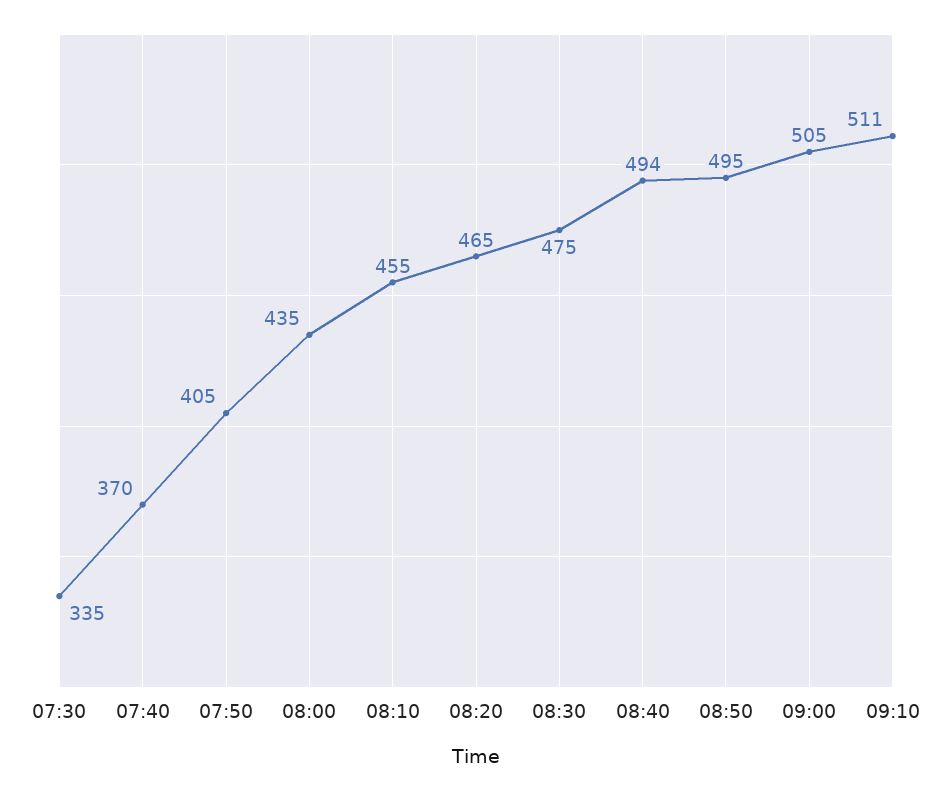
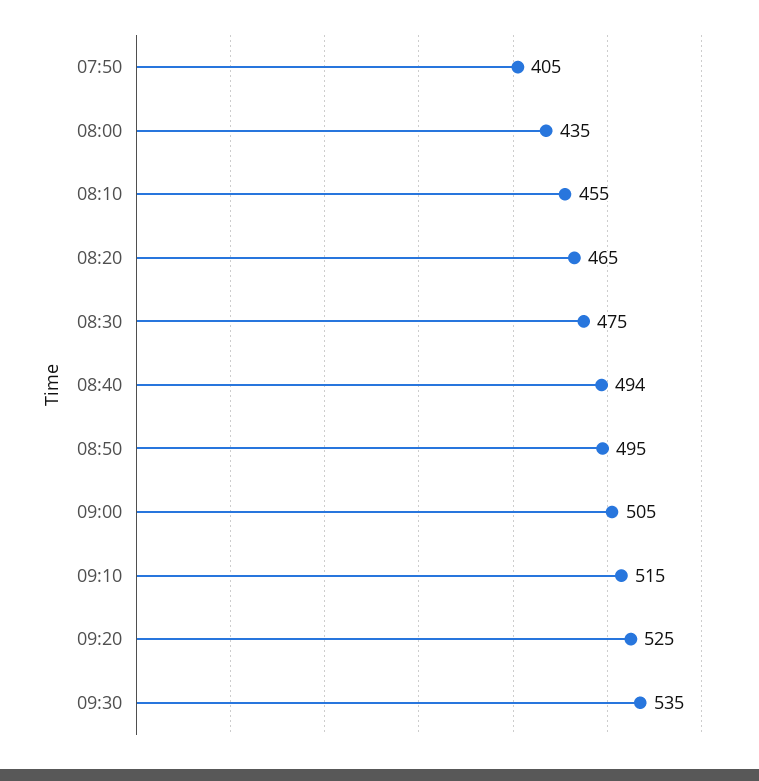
07:30: 335 -> none
07:40: 370 -> none
09:10: 511 -> 515
09:20: none -> 525
09:30: none -> 535

